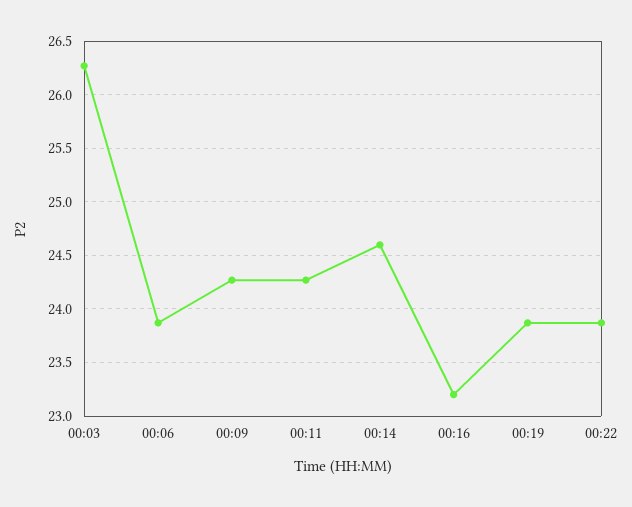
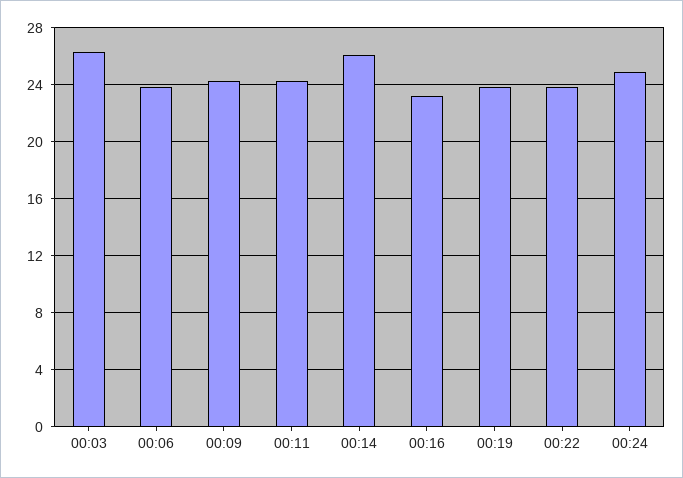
00:14: 24.6 -> 26
00:24: none -> 25

